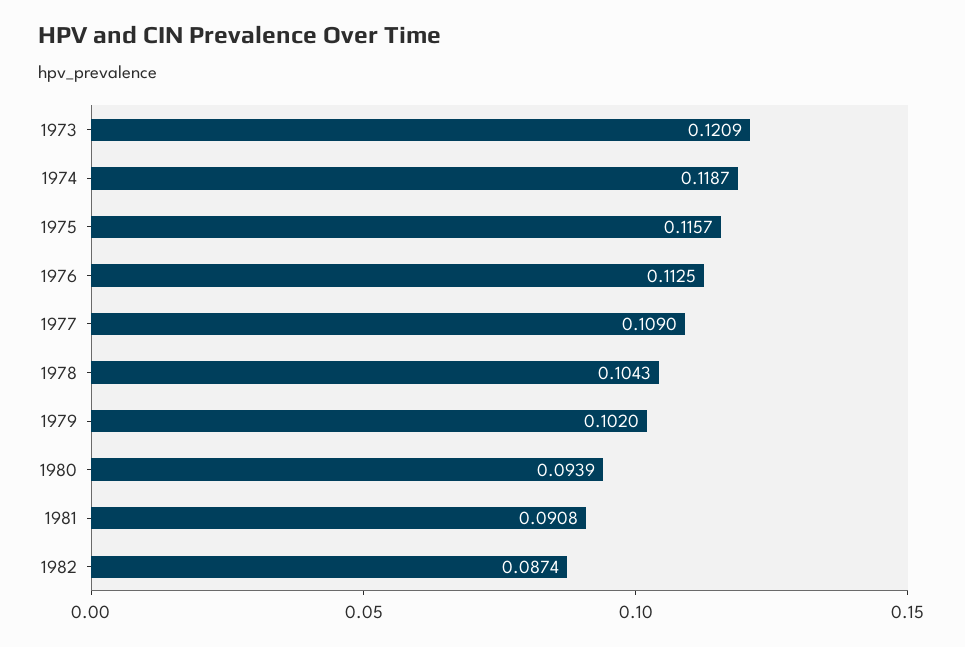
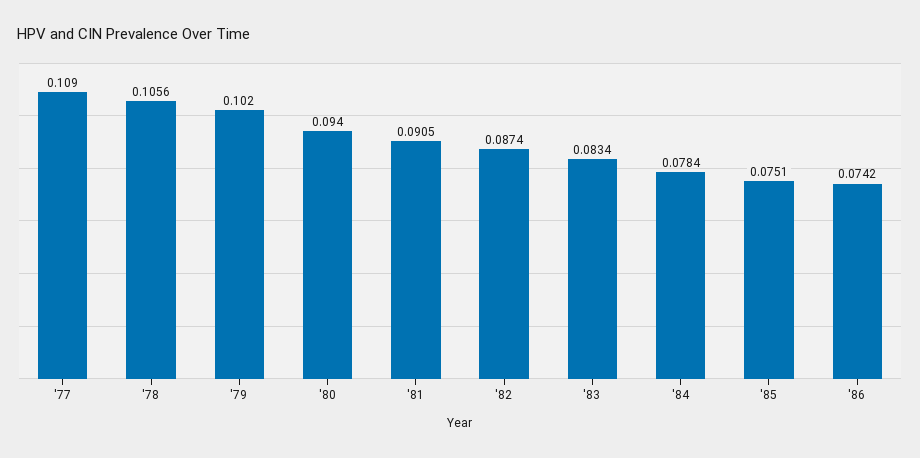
1973: 0.1209 -> none
1974: 0.1187 -> none
1975: 0.1157 -> none
1976: 0.1125 -> none
1978: 0.1043 -> 0.1056
1980: 0.0939 -> 0.094
1981: 0.0908 -> 0.0905
'83: none -> 0.0834
'84: none -> 0.0784
'85: none -> 0.0751
'86: none -> 0.0742

